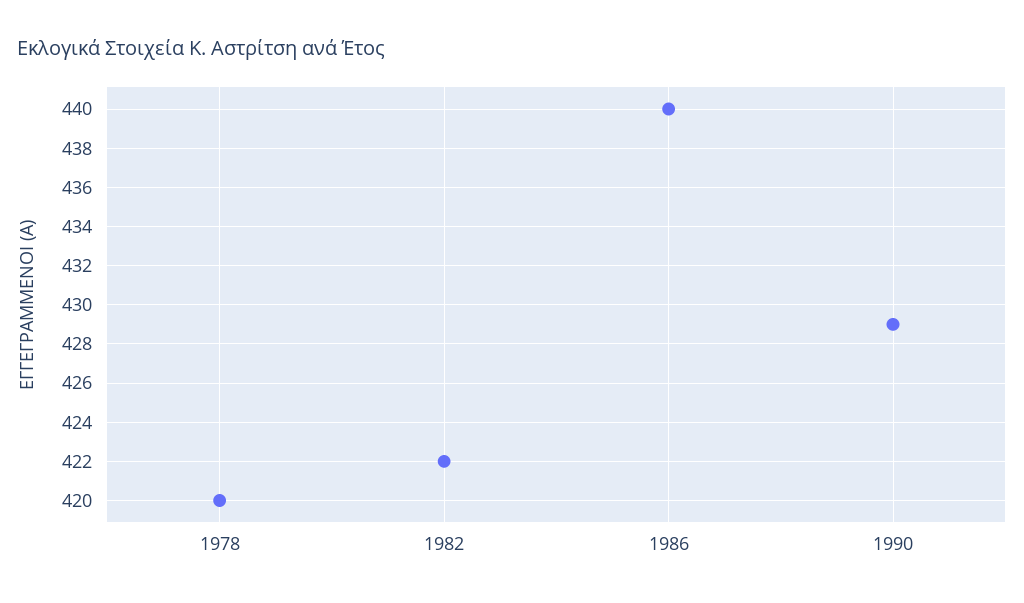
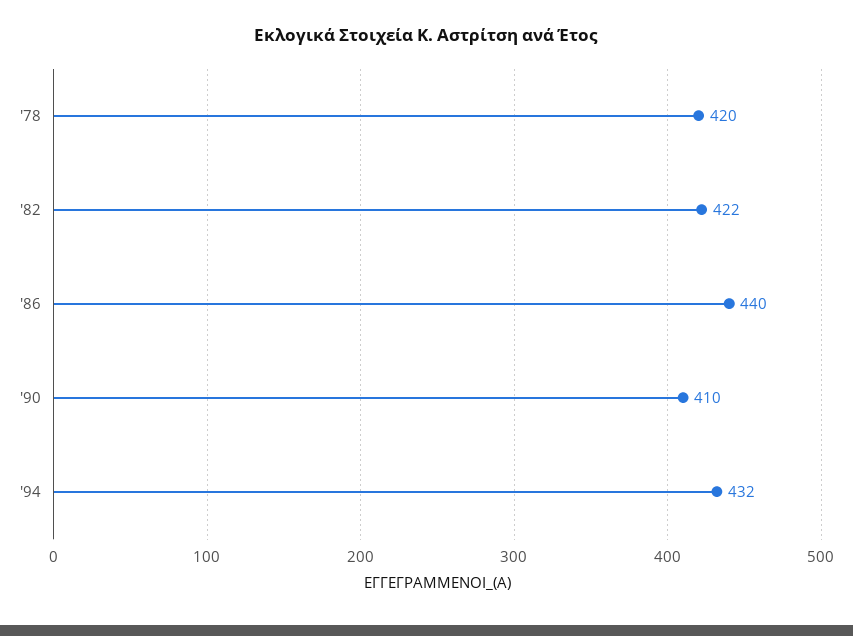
1990: 429 -> 410
'94: none -> 432

